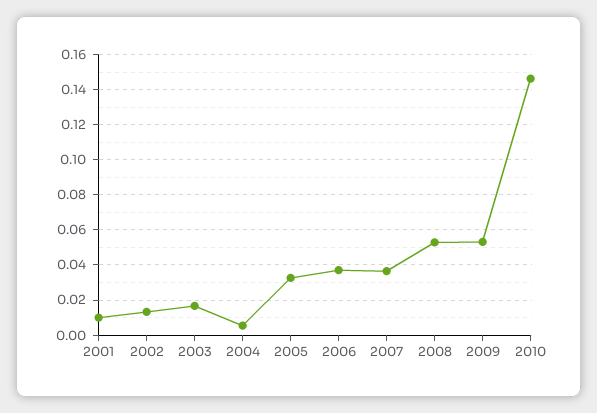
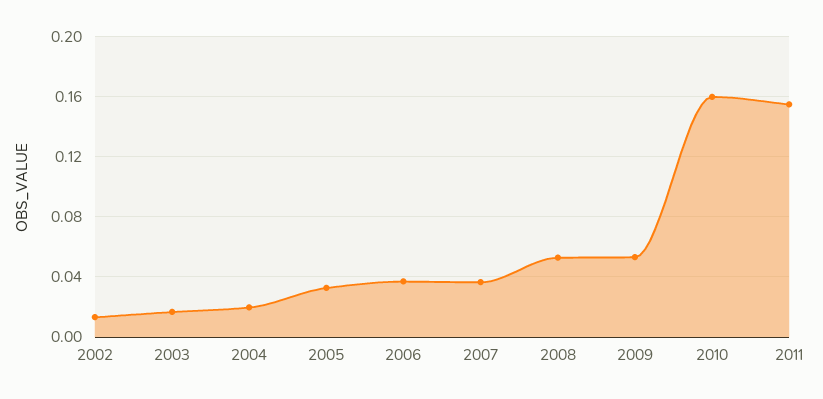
2001: 0.01 -> none
2004: 0.005 -> 0.02
2010: 0.145 -> 0.16
2011: none -> 0.155

